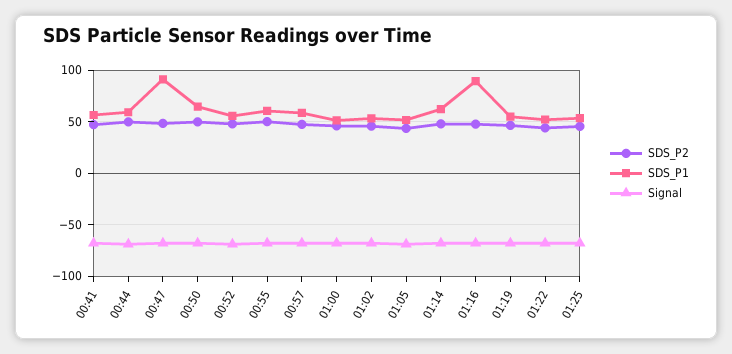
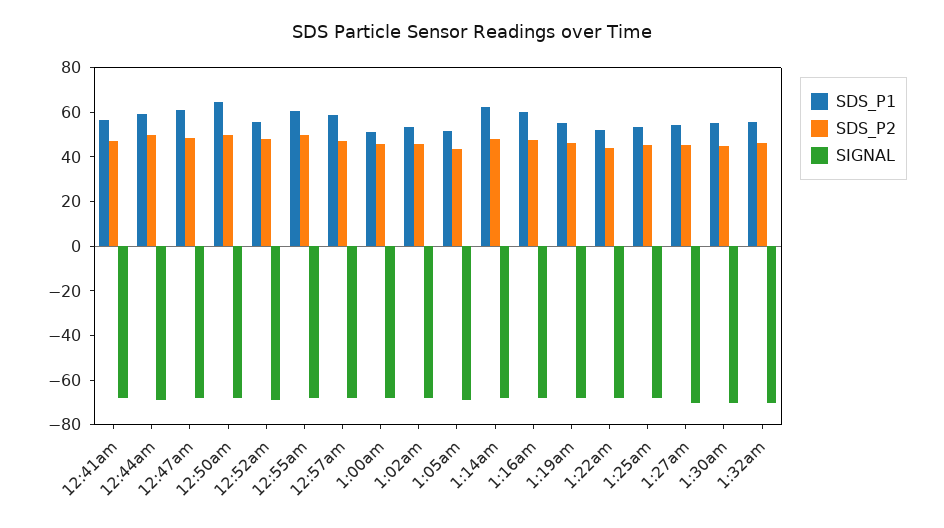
SDS_P1, 00:47: 90 -> 60
SDS_P1, 01:16: 90 -> 60
SDS_P1, 1:27am: none -> 55
SDS_P2, 1:27am: none -> 45
Signal, 1:27am: none -> -70
SDS_P1, 1:30am: none -> 55
SDS_P2, 1:30am: none -> 45
Signal, 1:30am: none -> -70
SDS_P1, 1:32am: none -> 55
SDS_P2, 1:32am: none -> 45
Signal, 1:32am: none -> -70

